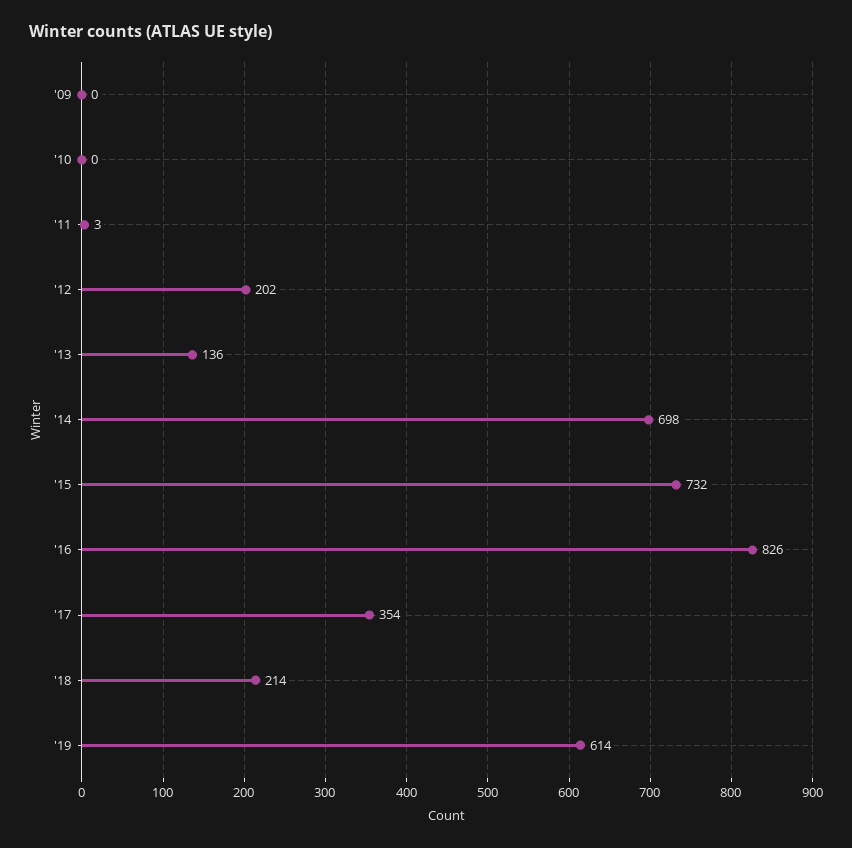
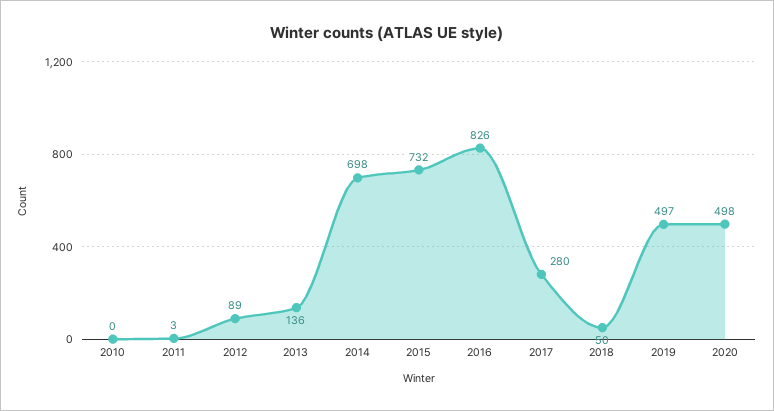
'09: 0 -> none
'12: 202 -> 89
'17: 354 -> 280
'18: 214 -> 50
'19: 614 -> 497
2020: none -> 498

